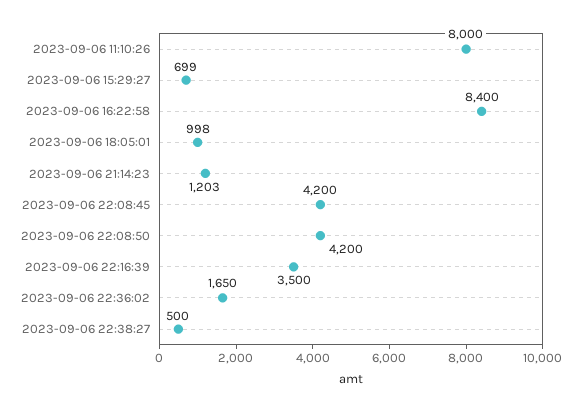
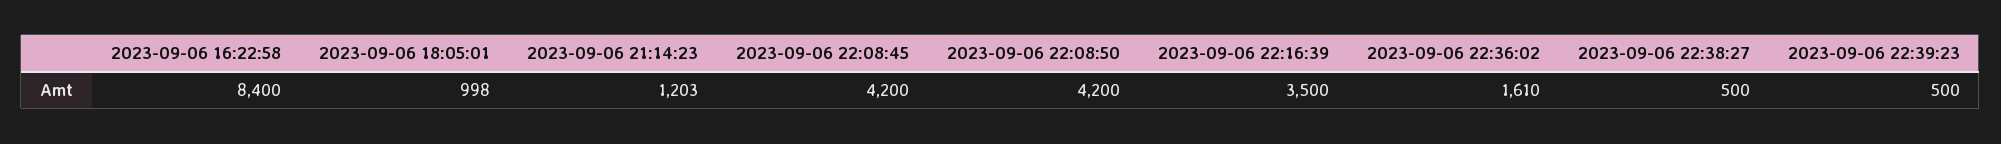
2023-09-06 11:10:26: 8000 -> none
2023-09-06 15:29:27: 699 -> none
2023-09-06 22:36:02: 1650 -> 1610
2023-09-06 22:39:23: none -> 500

